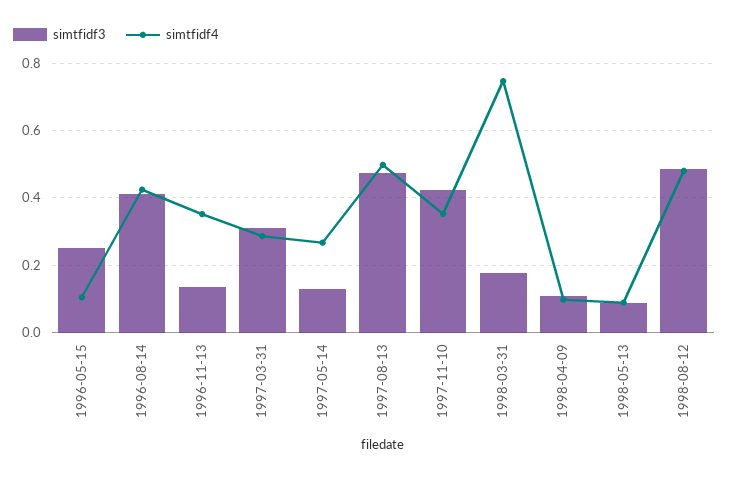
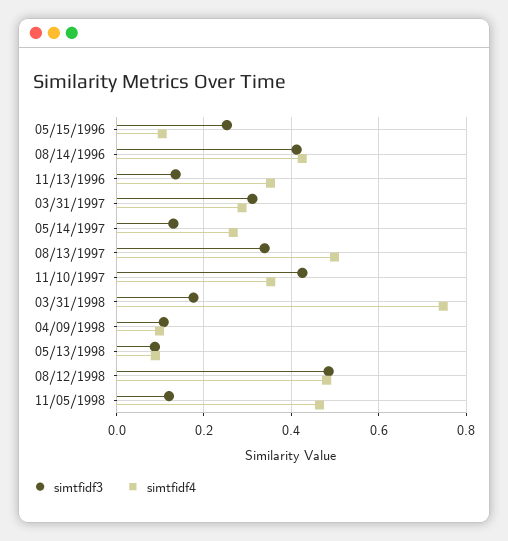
simtfidf3, 1997-08-13: 0.48 -> 0.34
simtfidf3, 11/05/1998: none -> 0.12
simtfidf4, 11/05/1998: none -> 0.46

